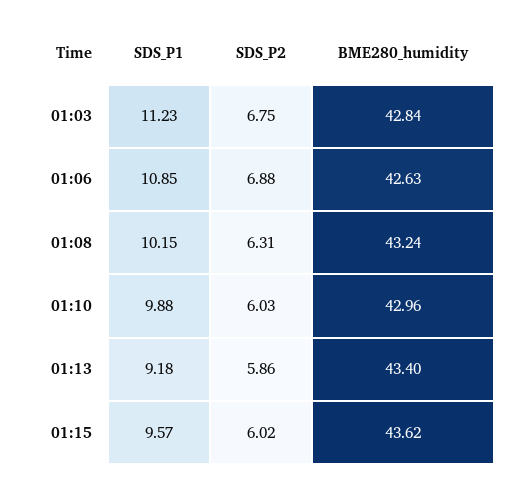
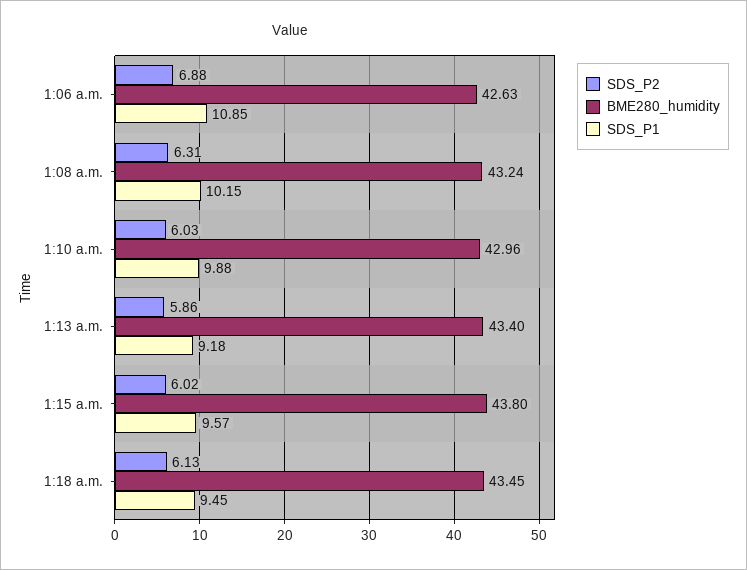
SDS_P1, 01:03: 11.23 -> none
SDS_P2, 01:03: 6.75 -> none
BME280_humidity, 01:03: 42.84 -> none
BME280_humidity, 01:15: 43.62 -> 43.8
SDS_P2, 1:18 a.m.: none -> 6.13
BME280_humidity, 1:18 a.m.: none -> 43.45
SDS_P1, 1:18 a.m.: none -> 9.45

